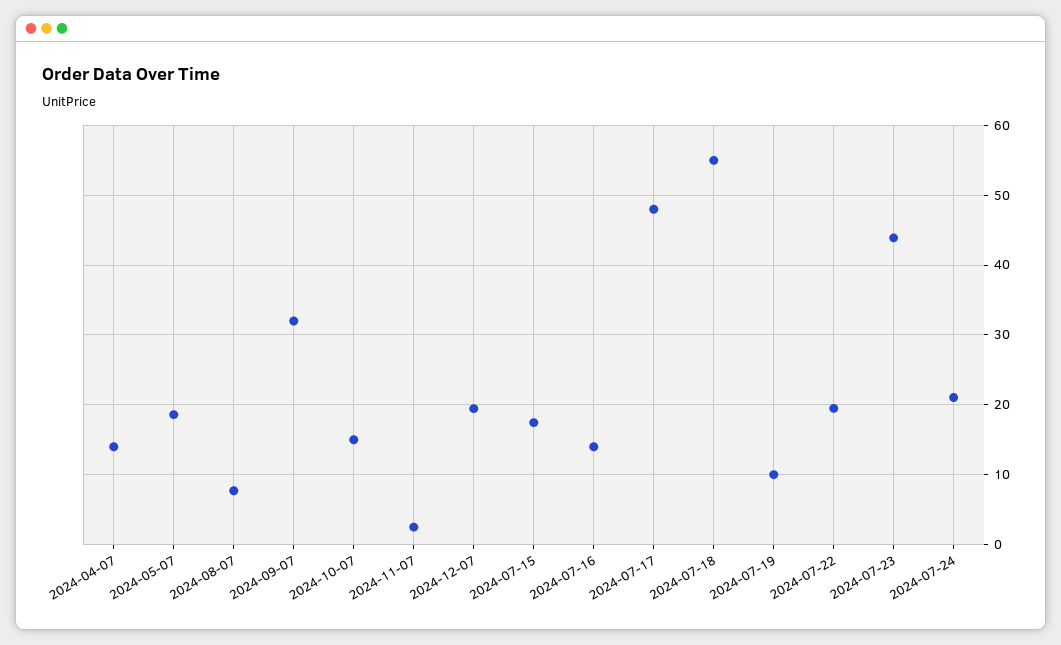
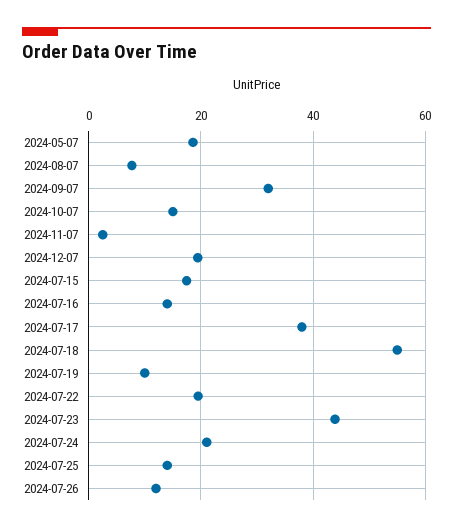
2024-04-07: 14 -> none
2024-07-17: 48 -> 38
2024-07-25: none -> 14
2024-07-26: none -> 12

